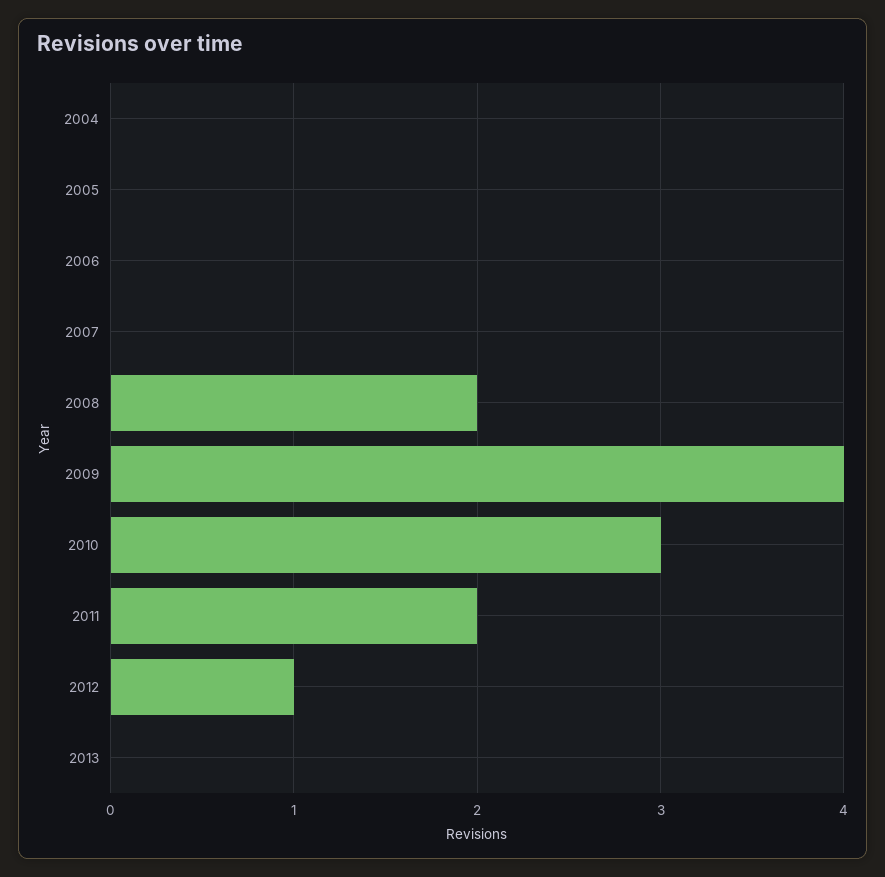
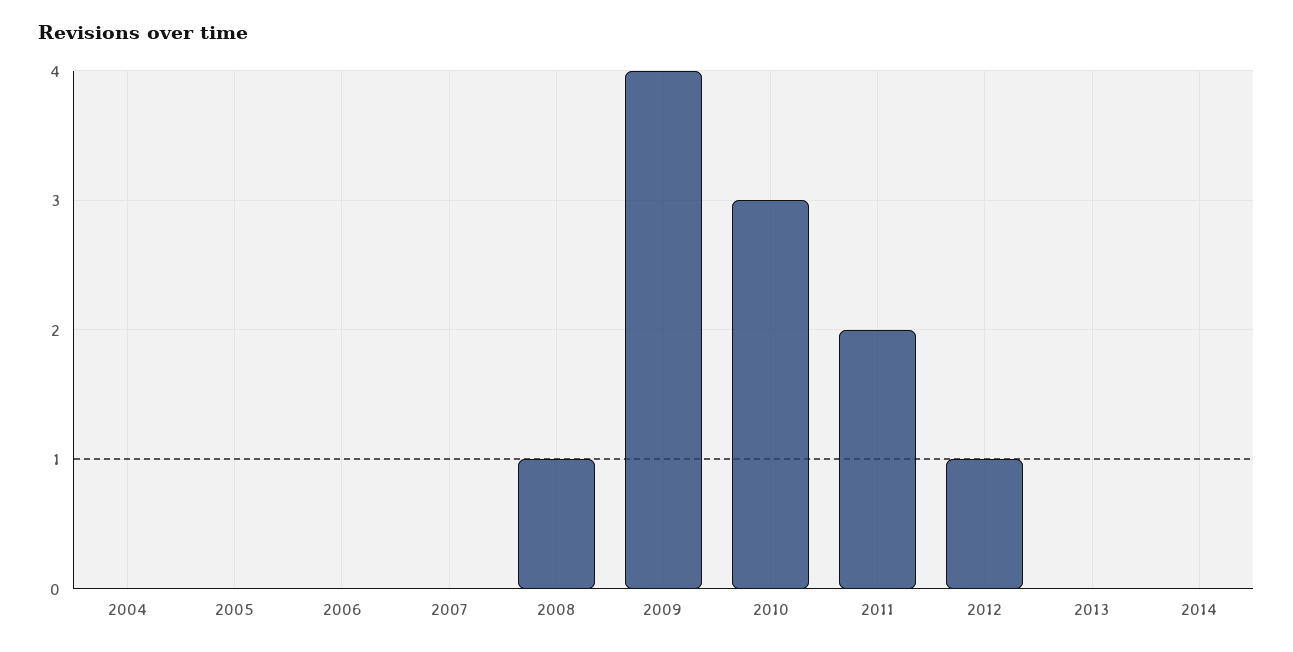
2008: 2 -> 1
2014: none -> 0

